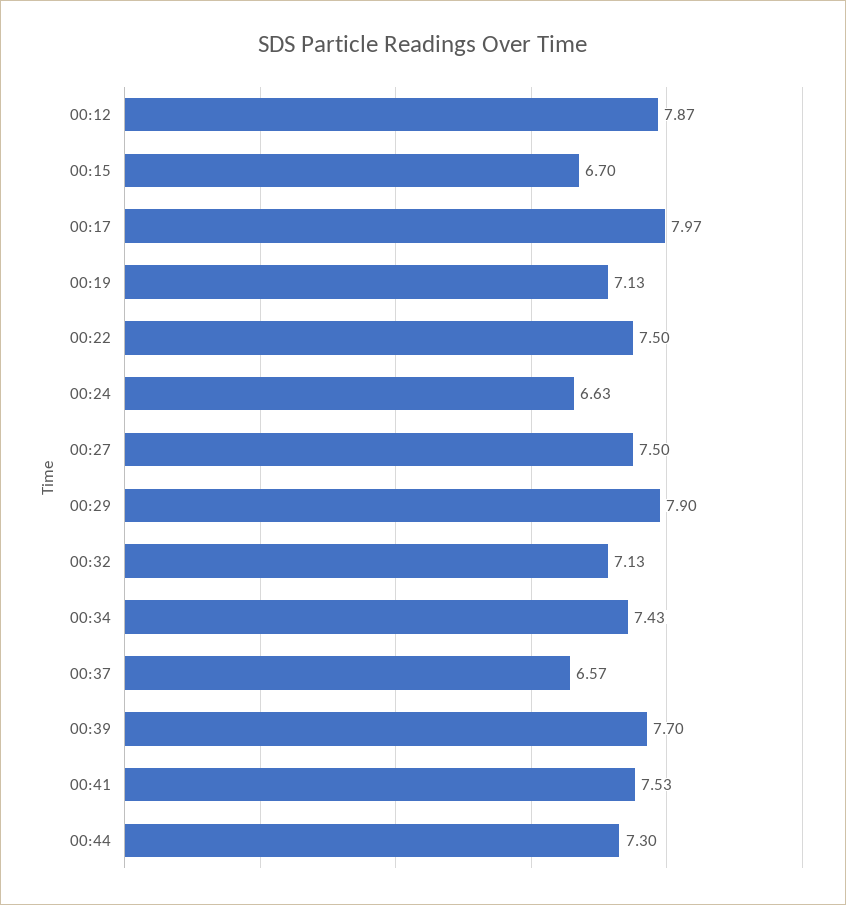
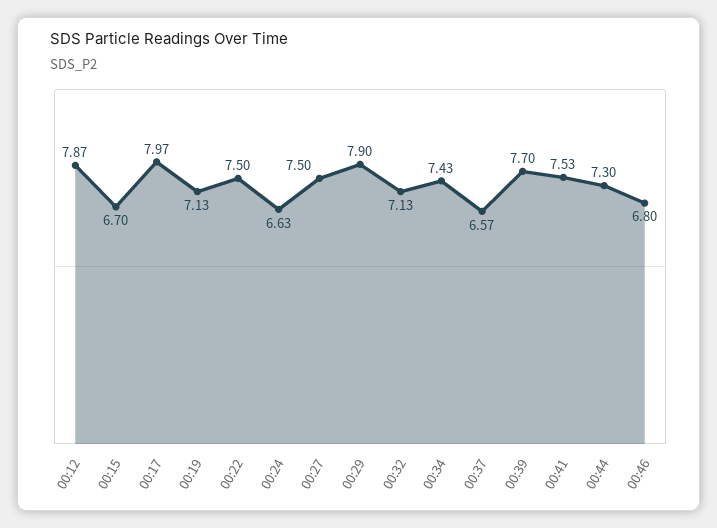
00:46: none -> 6.8

